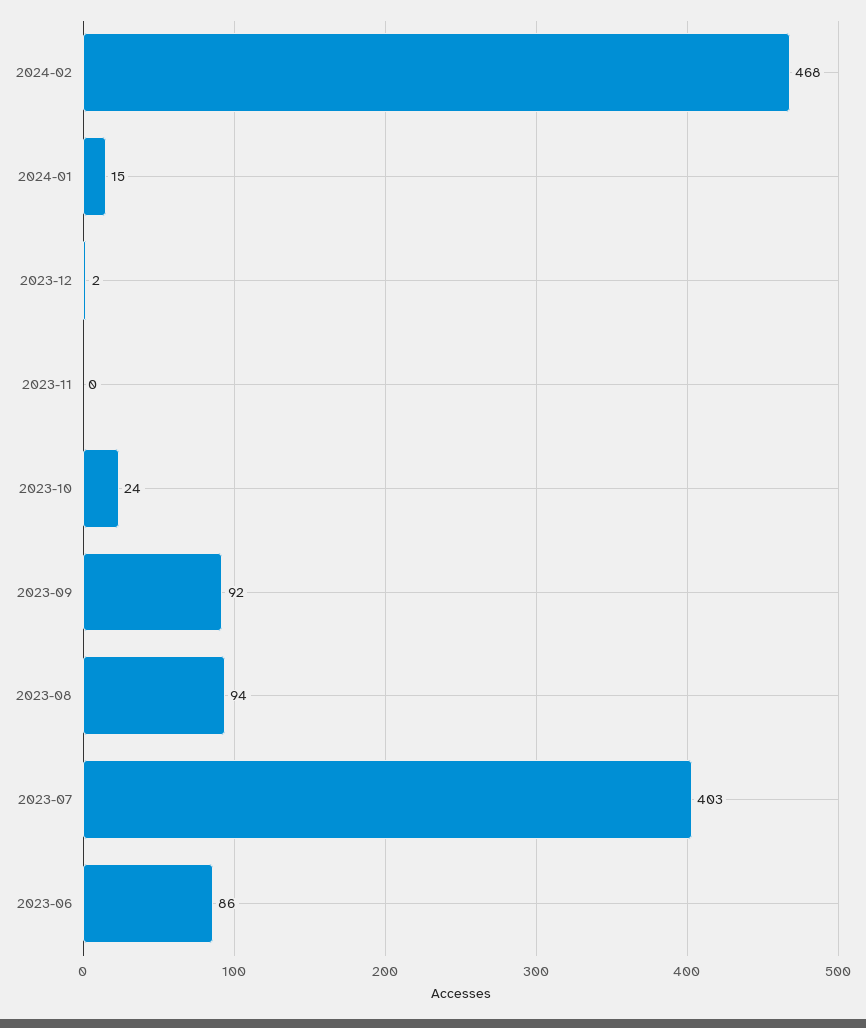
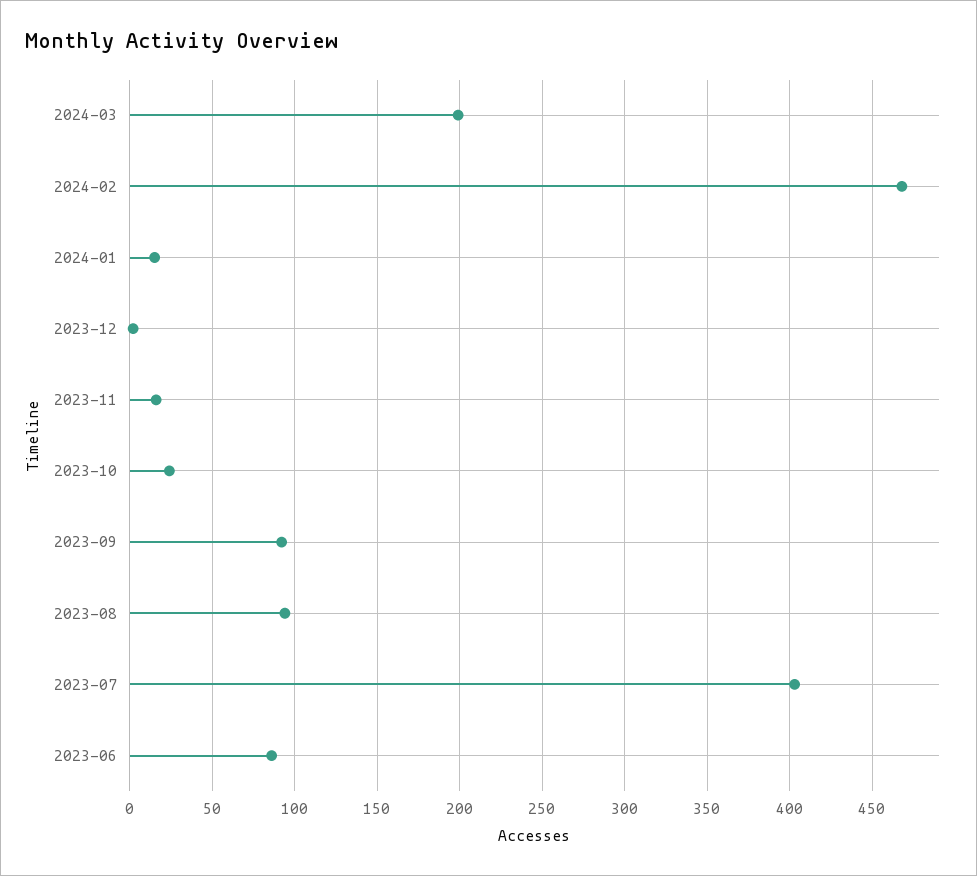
2023-11: 0 -> 15
2024-03: none -> 200

